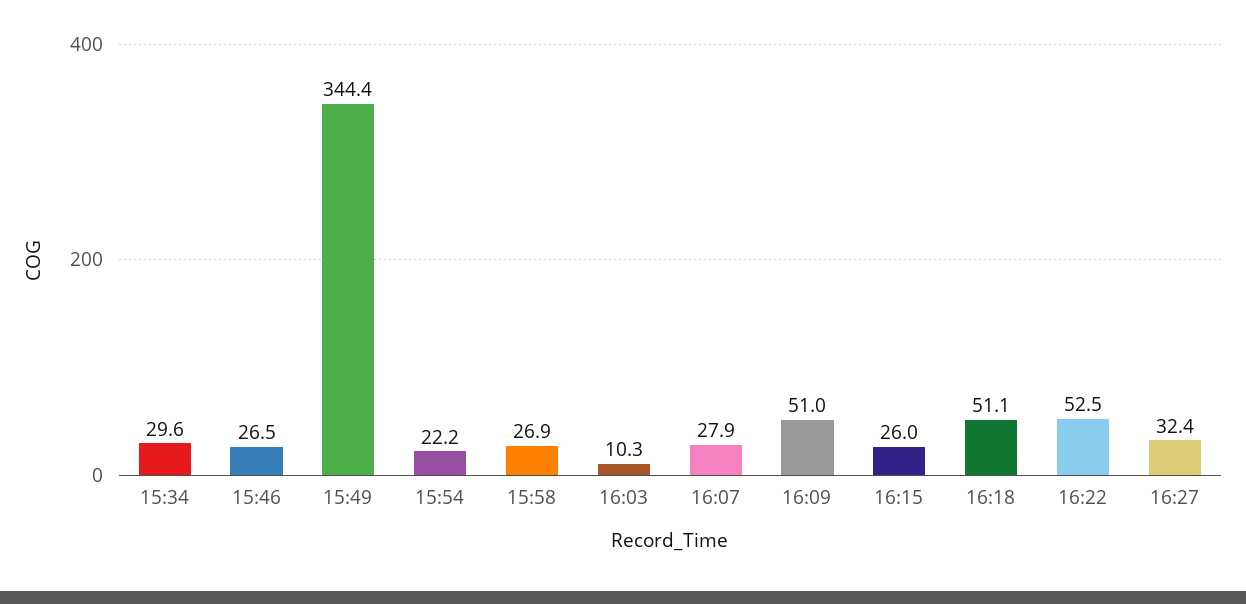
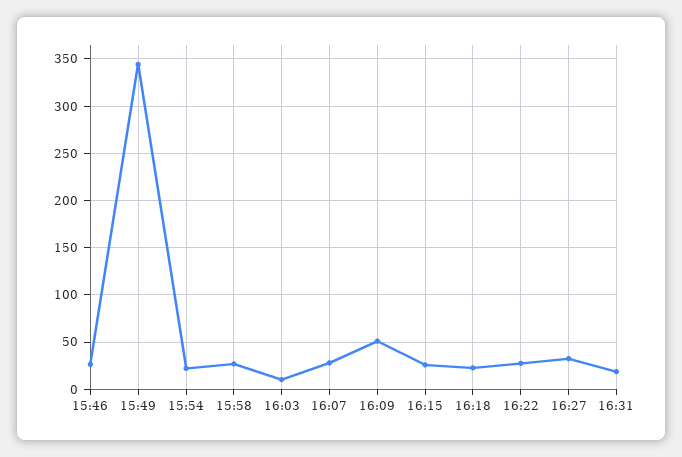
15:34: 29.6 -> none
16:18: 51.1 -> 20
16:22: 52.5 -> 30
16:31: none -> 20

